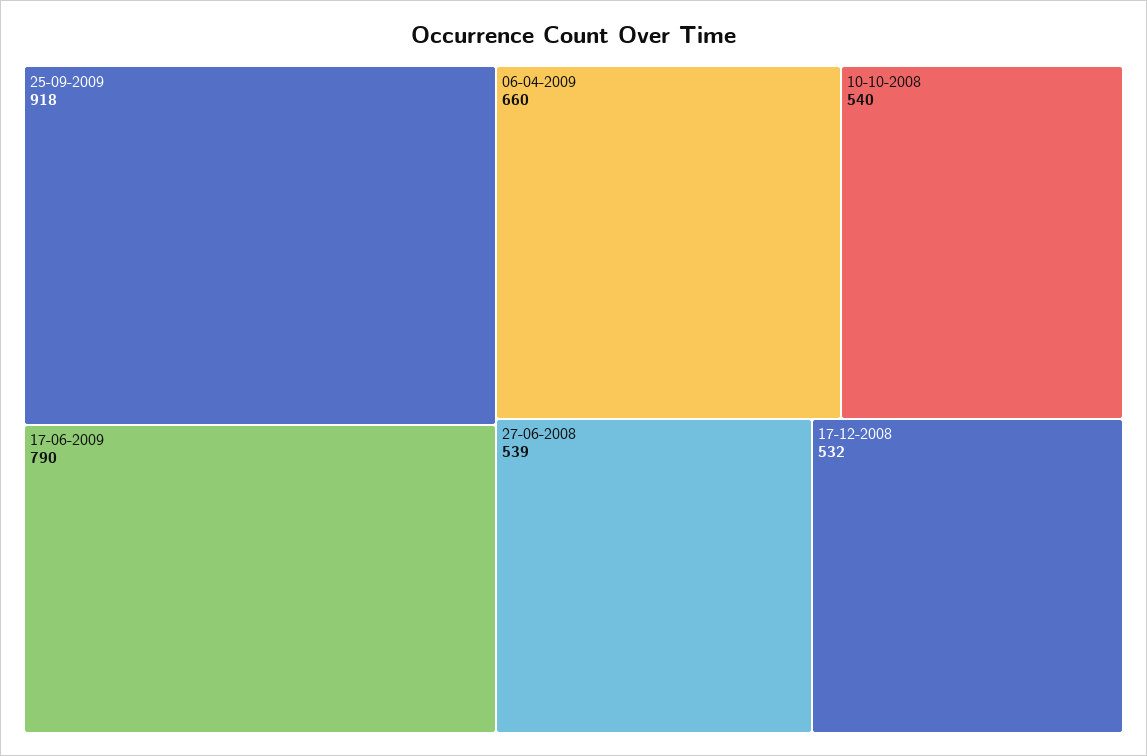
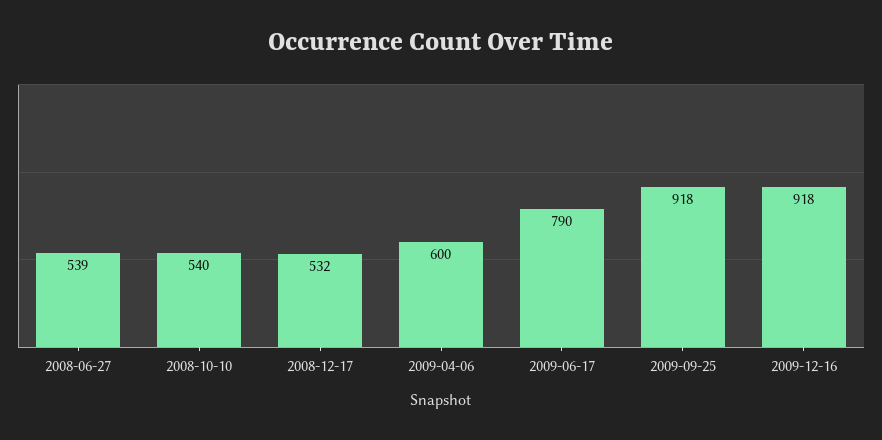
06-04-2009: 660 -> 600
2009-12-16: none -> 918

